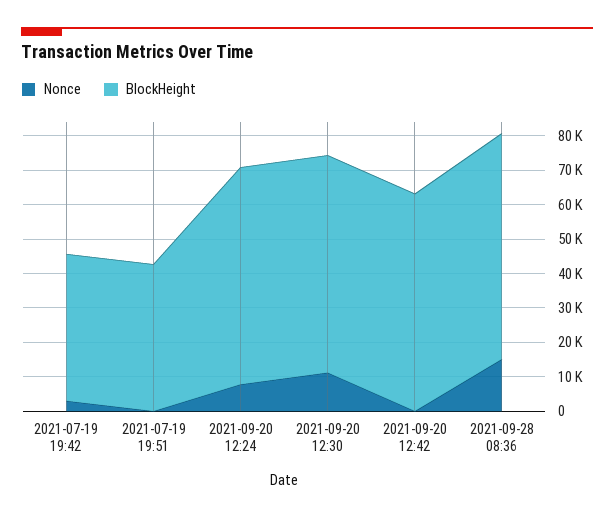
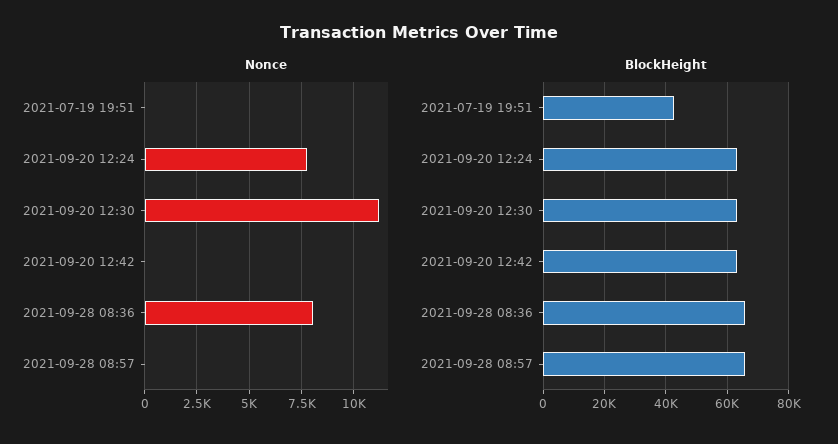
Nonce, 2021-07-19 19:42: 2500 -> none
BlockHeight, 2021-07-19 19:42: 42500 -> none
Nonce, 2021-09-28 08:36: 15000 -> 8000
Nonce, 2021-09-28 08:57: none -> 0
BlockHeight, 2021-09-28 08:57: none -> 66000

